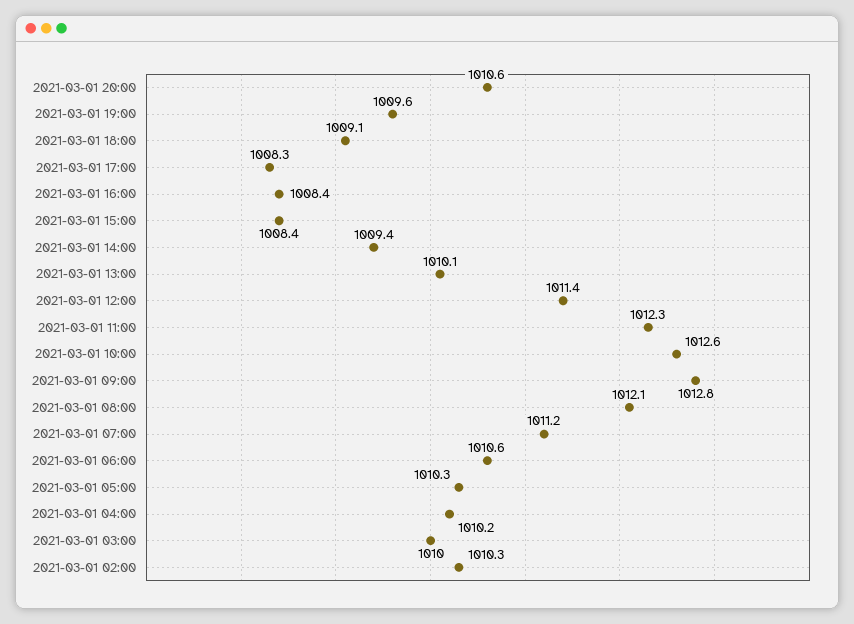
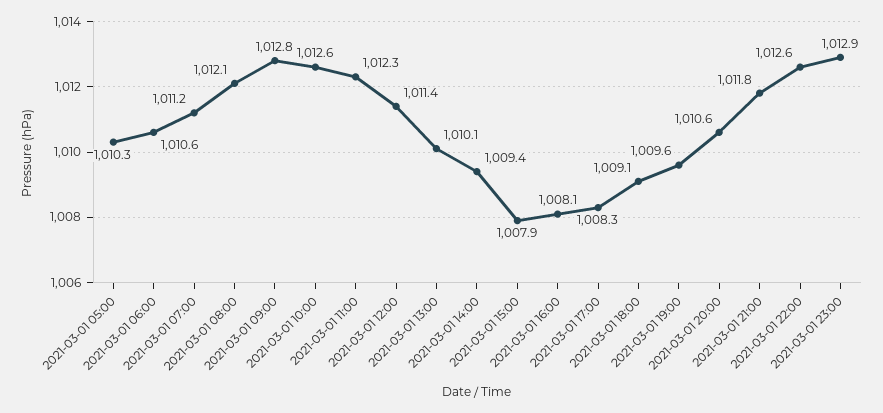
2021-03-01 16:00: 1008.4 -> 1008.1
2021-03-01 15:00: 1008.4 -> 1007.9
2021-03-01 04:00: 1010.2 -> none
2021-03-01 03:00: 1010 -> none
2021-03-01 02:00: 1010.3 -> none
2021-03-01 21:00: none -> 1011.8
2021-03-01 22:00: none -> 1012.6
2021-03-01 23:00: none -> 1012.9

